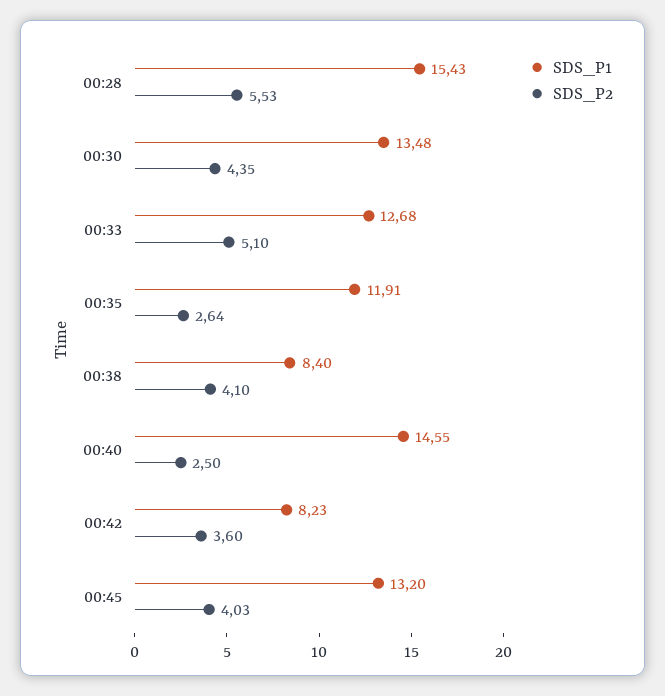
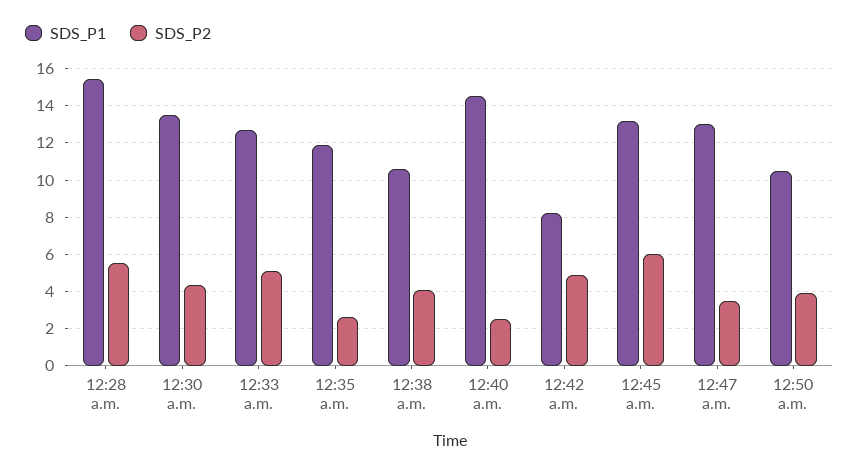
SDS_P1, 00:38: 8.4 -> 10.5
SDS_P2, 00:42: 3.6 -> 5
SDS_P2, 00:45: 4.03 -> 6
SDS_P1, 12:47 a.m.: none -> 13
SDS_P2, 12:47 a.m.: none -> 3.5
SDS_P1, 12:50 a.m.: none -> 10.5
SDS_P2, 12:50 a.m.: none -> 4

